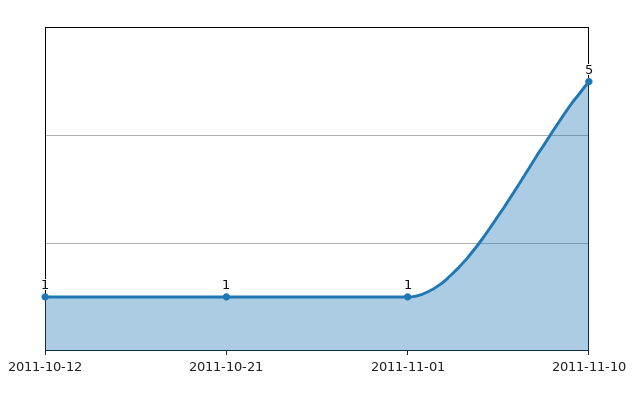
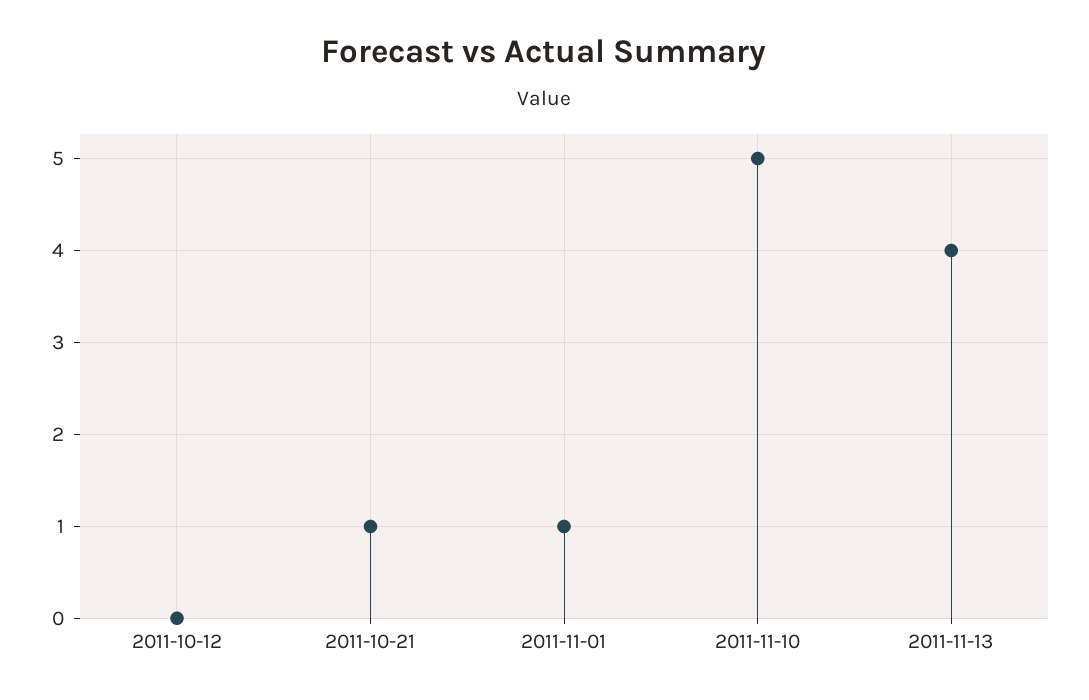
2011-10-12: 1 -> 0
2011-11-13: none -> 4

